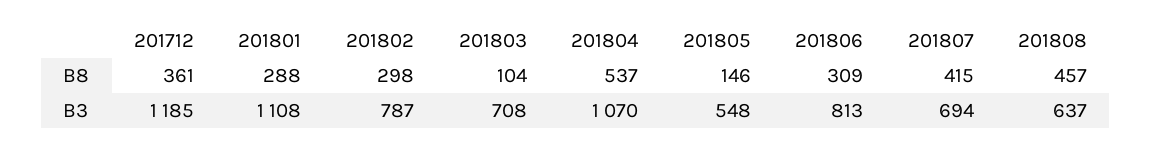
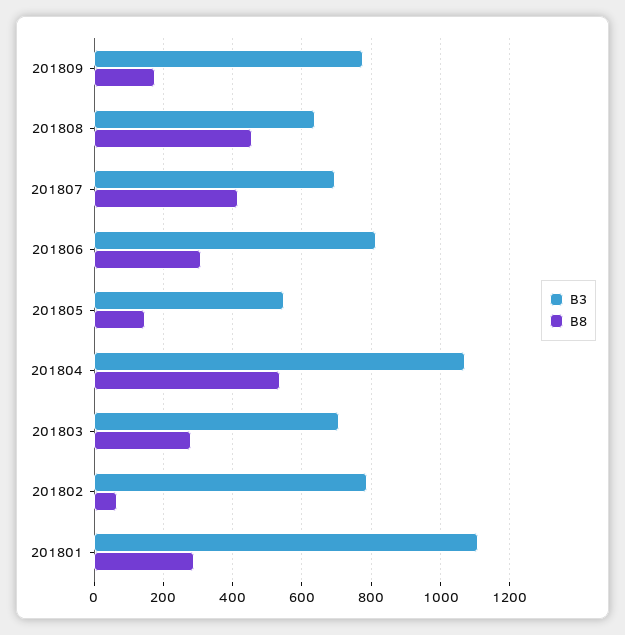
B8, 201712: 361 -> none
B8, 201802: 298 -> 60
B8, 201803: 104 -> 280
B3, 201712: 1185 -> none
B3, 201809: none -> 780
B8, 201809: none -> 180

